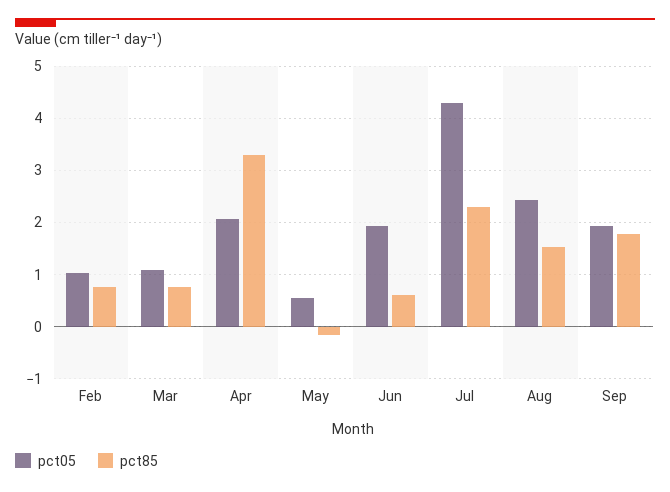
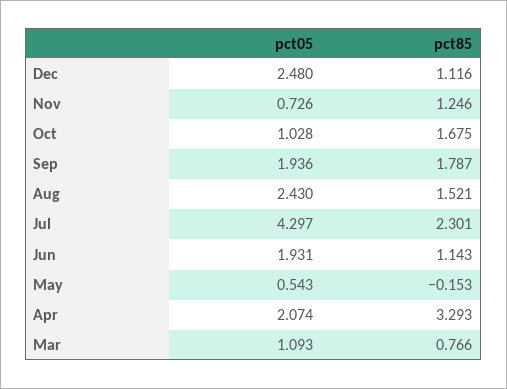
pct05, Feb: 1 -> none
pct85, Feb: 0.8 -> none
pct85, Jun: 0.6 -> 1.143
pct05, Dec: none -> 2.48
pct85, Dec: none -> 1.116
pct05, Nov: none -> 0.726
pct85, Nov: none -> 1.246
pct05, Oct: none -> 1.028
pct85, Oct: none -> 1.675

